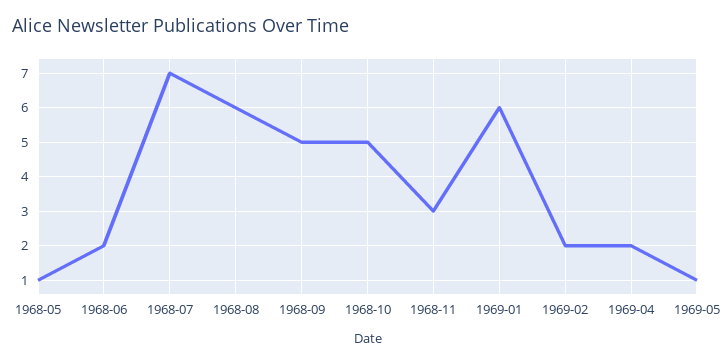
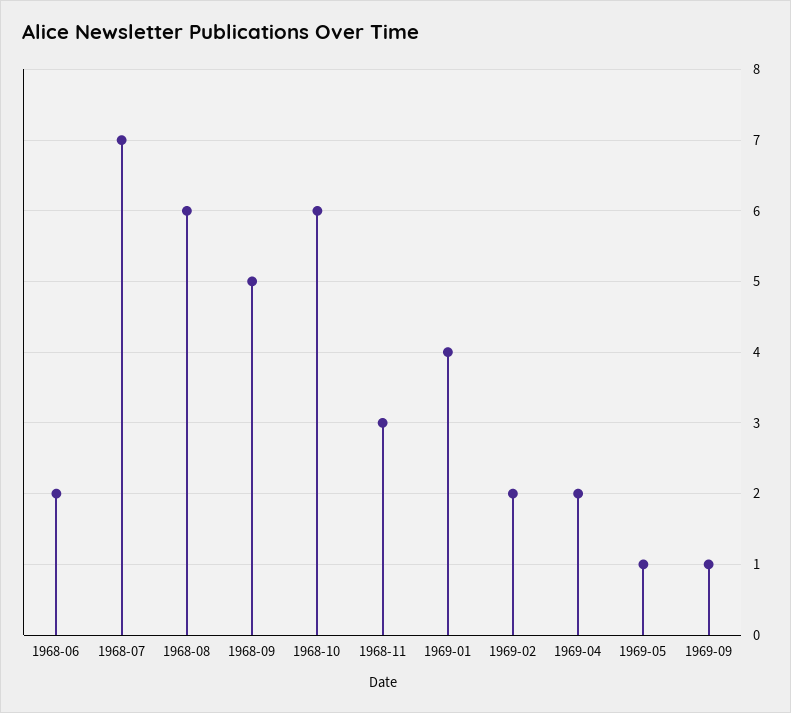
1968-05: 1 -> none
1968-10: 5 -> 6
1969-01: 6 -> 4
1969-09: none -> 1

